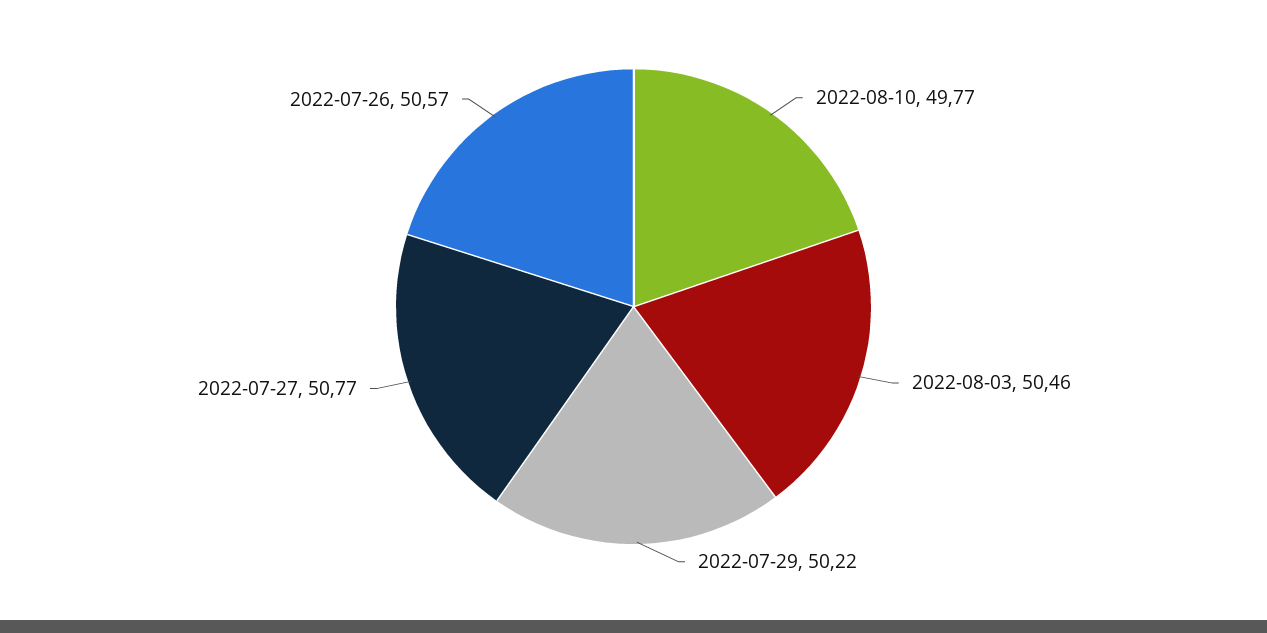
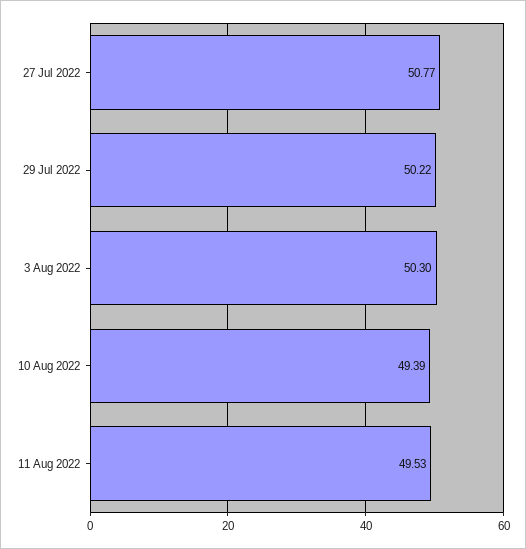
2022-08-10: 49.77 -> 49.39
2022-08-03: 50.46 -> 50.3
2022-07-26: 50.57 -> none
11 Aug 2022: none -> 49.53

